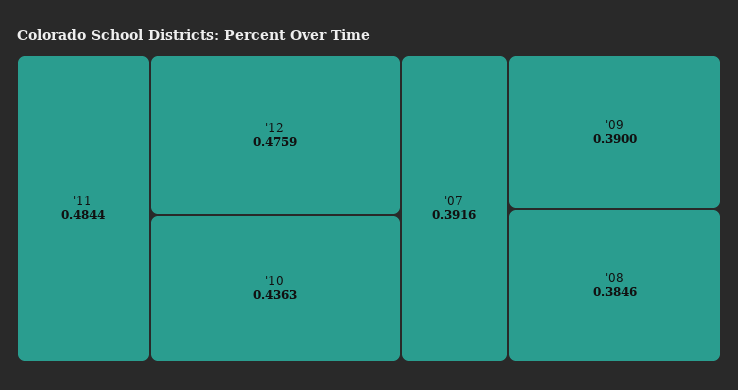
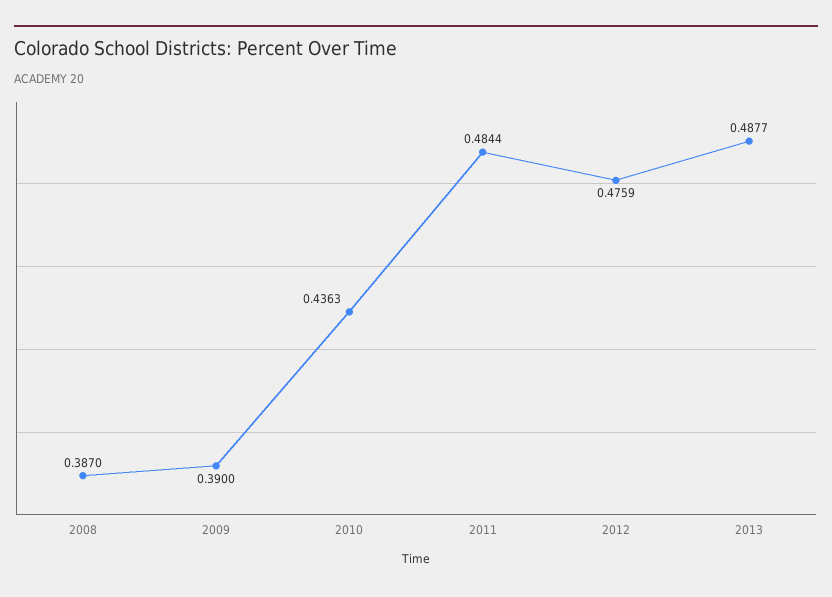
'07: 0.3916 -> none
'08: 0.3846 -> 0.387
2013: none -> 0.4877

